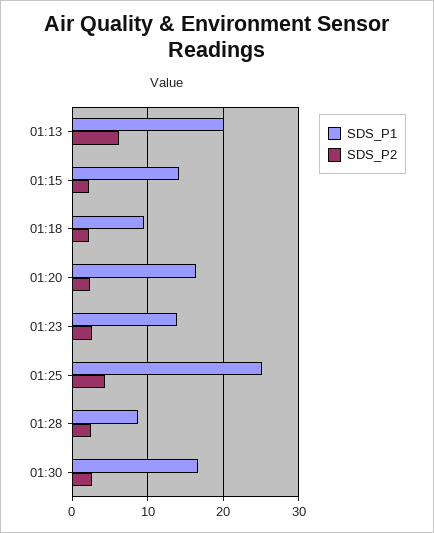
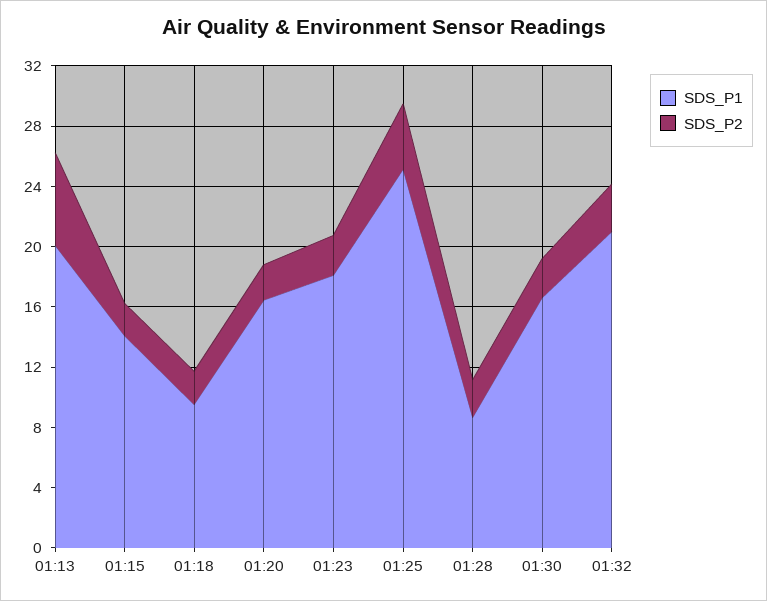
SDS_P1, 01:23: 14 -> 18
SDS_P1, 01:32: none -> 21
SDS_P2, 01:32: none -> 3

